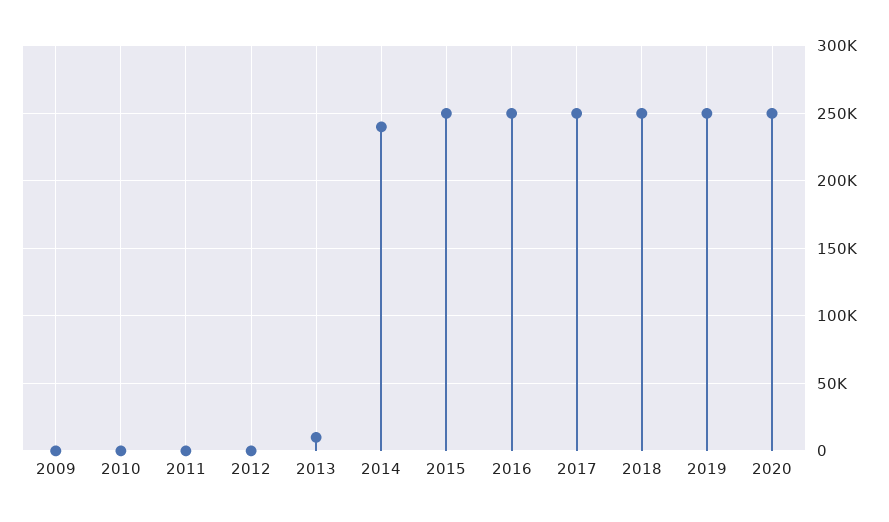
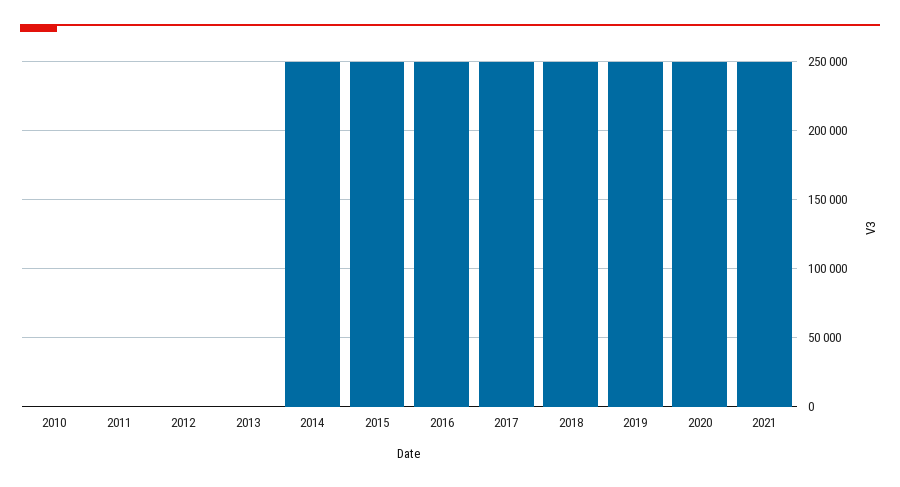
2009: 0 -> none
2013: 10000 -> 0
2014: 240000 -> 250000
2021: none -> 250000

